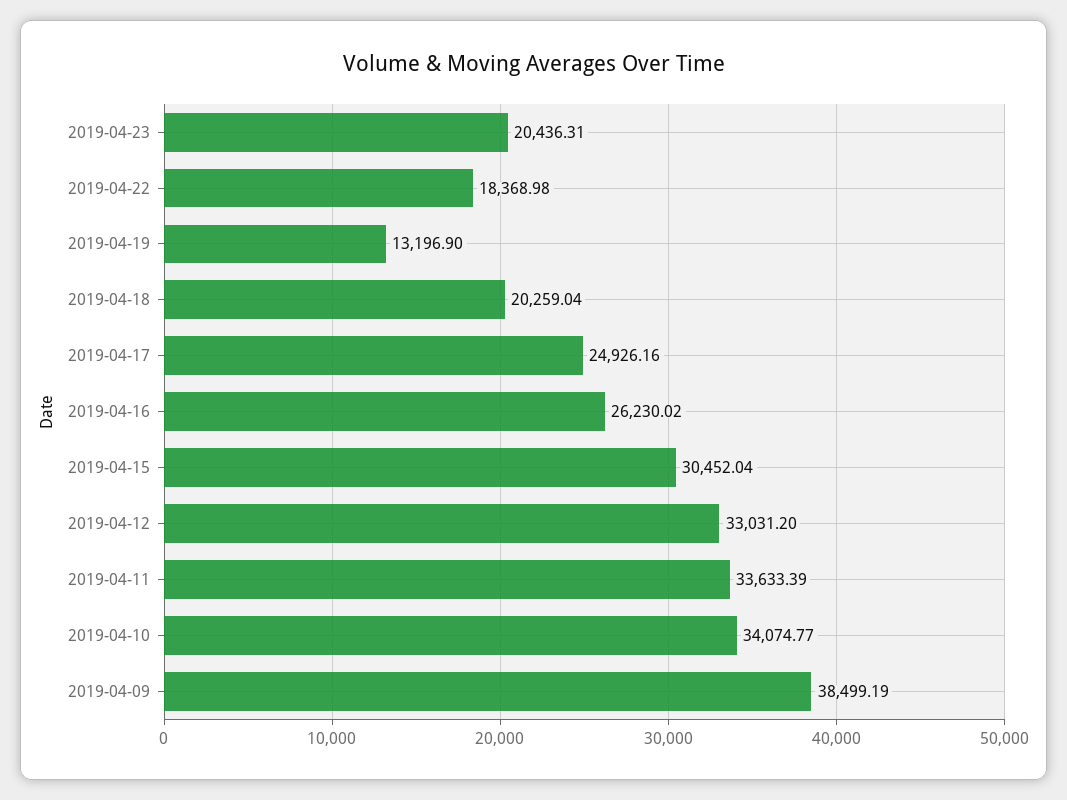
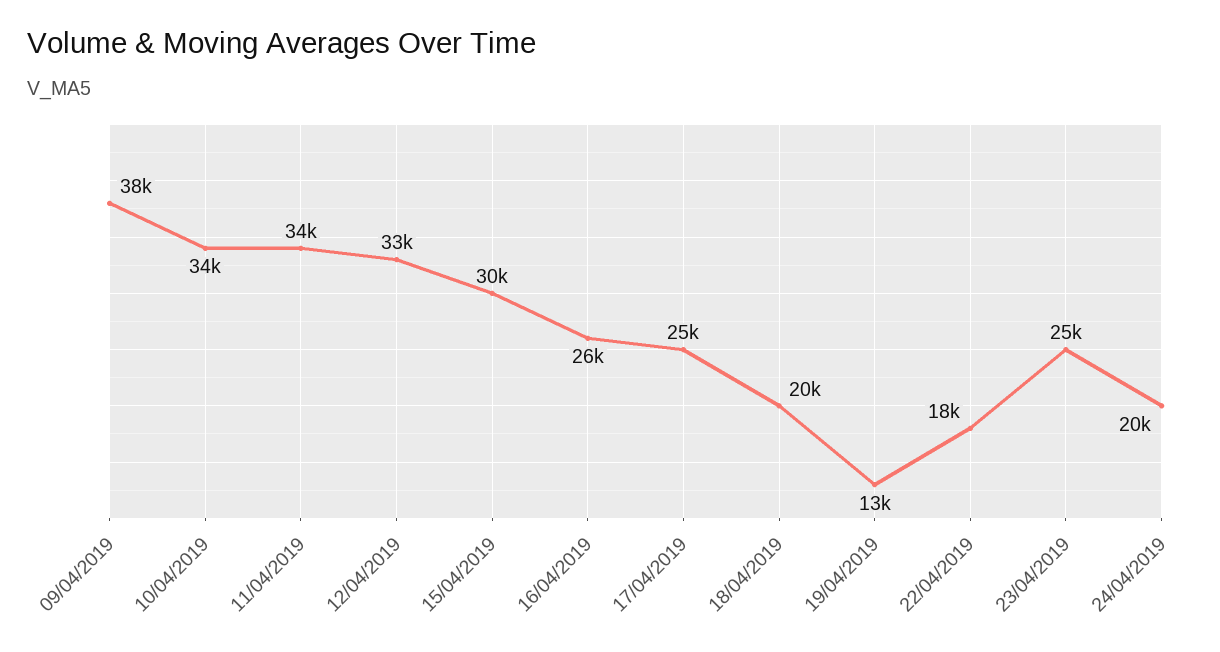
2019-04-23: 20436.31 -> 25000
24/04/2019: none -> 20000

